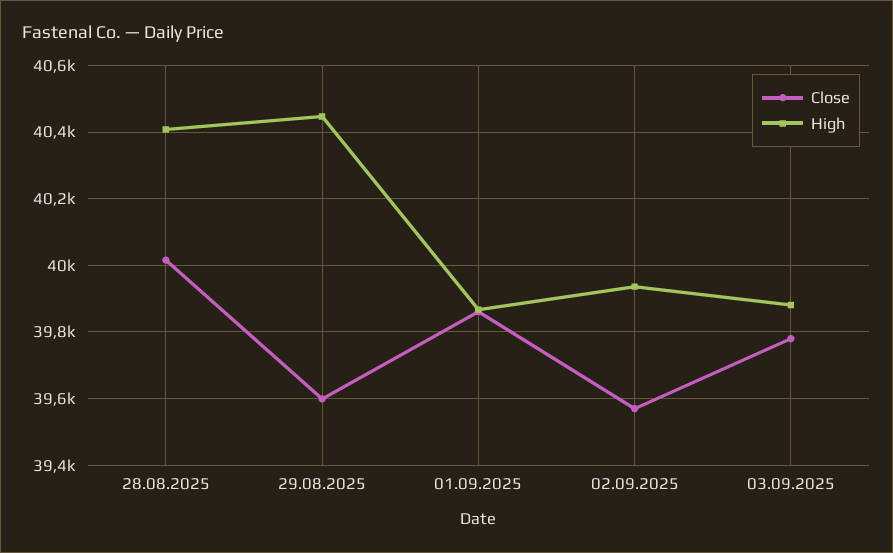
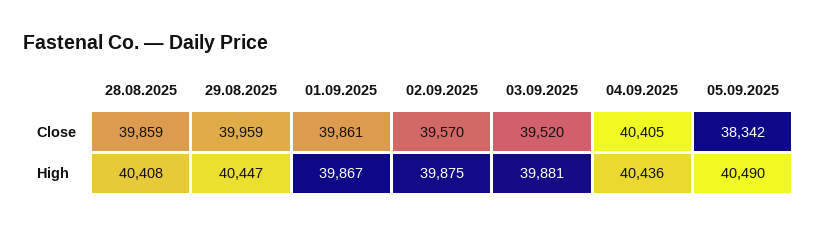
Close, 28.08.2025: 40020 -> 39859
Close, 29.08.2025: 39600 -> 39959
High, 02.09.2025: 39940 -> 39875
Close, 03.09.2025: 39780 -> 39520
Close, 04.09.2025: none -> 40405
Close, 05.09.2025: none -> 38342
High, 04.09.2025: none -> 40436
High, 05.09.2025: none -> 40490

